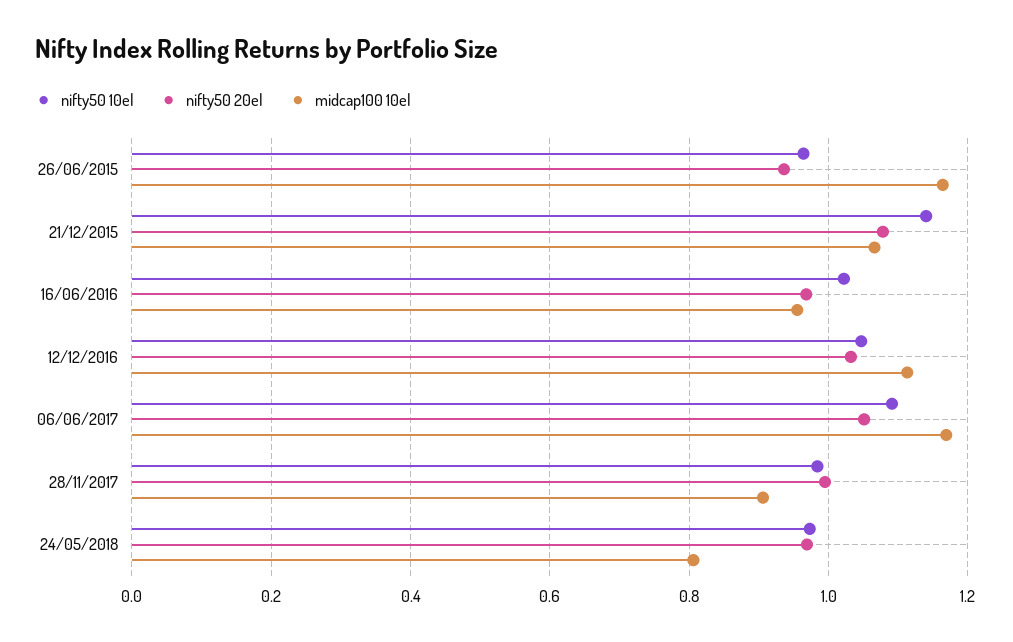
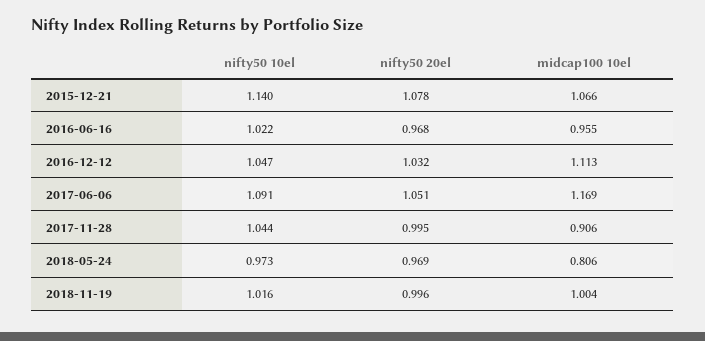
nifty50 10el, 26/06/2015: 0.96 -> none
nifty50 20el, 26/06/2015: 0.94 -> none
midcap100 10el, 26/06/2015: 1.16 -> none
nifty50 10el, 28/11/2017: 0.98 -> 1.044
nifty50 10el, 2018-11-19: none -> 1.016
nifty50 20el, 2018-11-19: none -> 0.996
midcap100 10el, 2018-11-19: none -> 1.004

